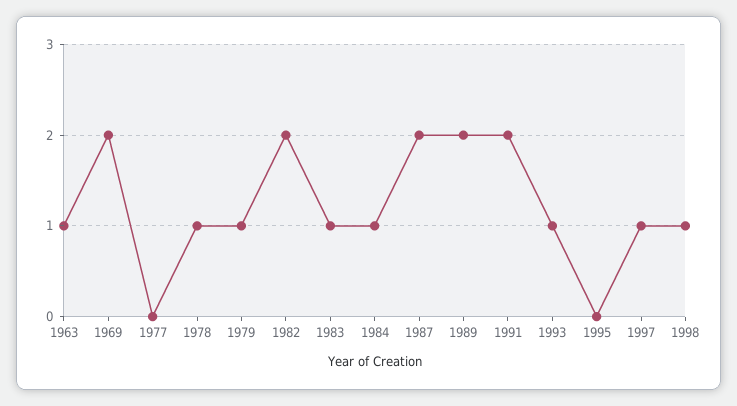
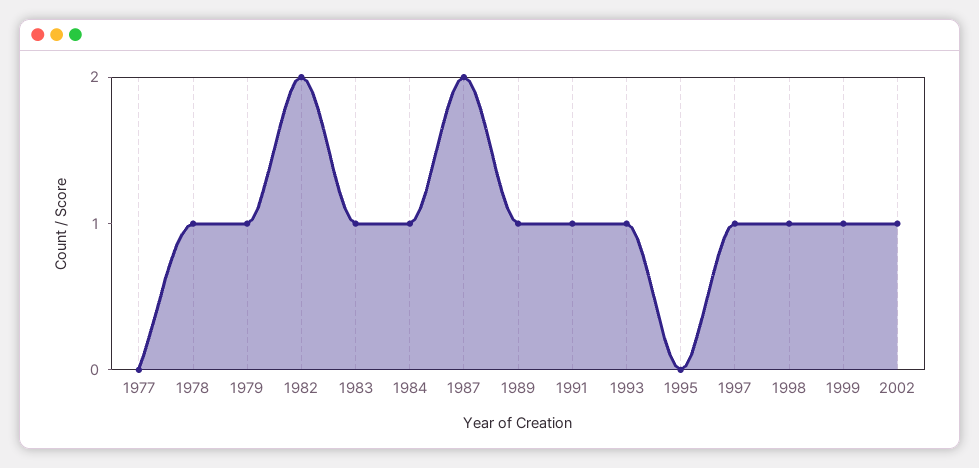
1963: 1 -> none
1969: 2 -> none
1989: 2 -> 1
1991: 2 -> 1
1999: none -> 1
2002: none -> 1

